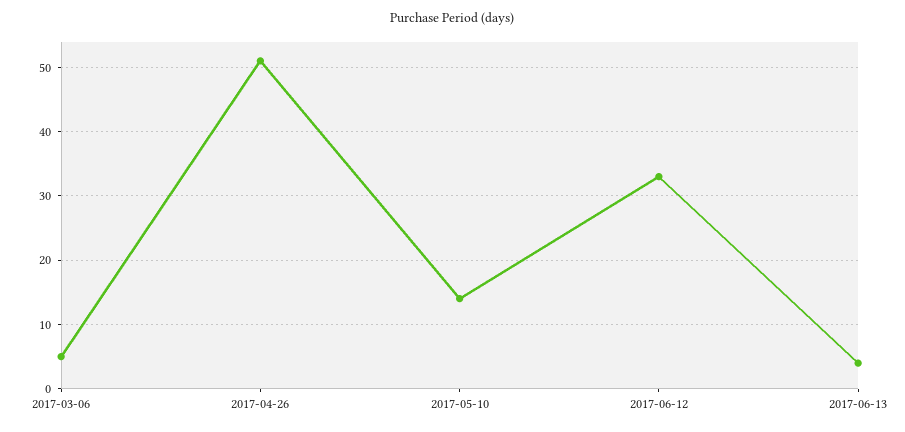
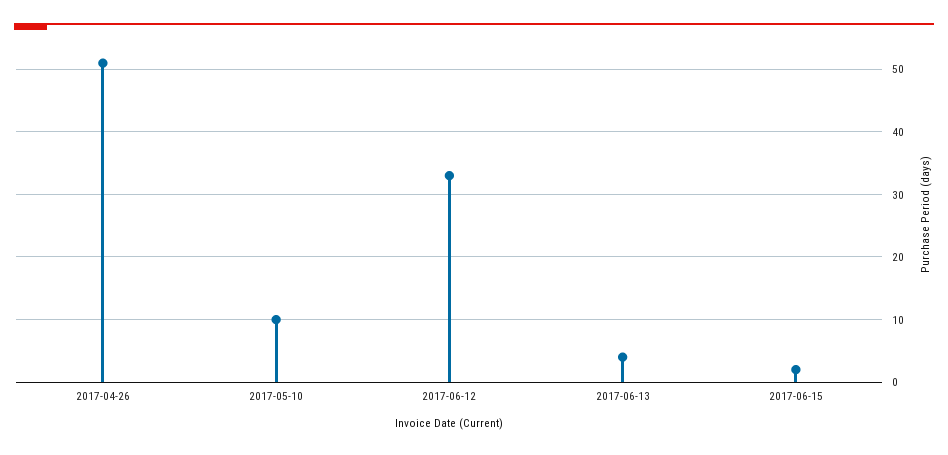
2017-03-06: 5 -> none
2017-05-10: 14 -> 10
2017-06-15: none -> 2

